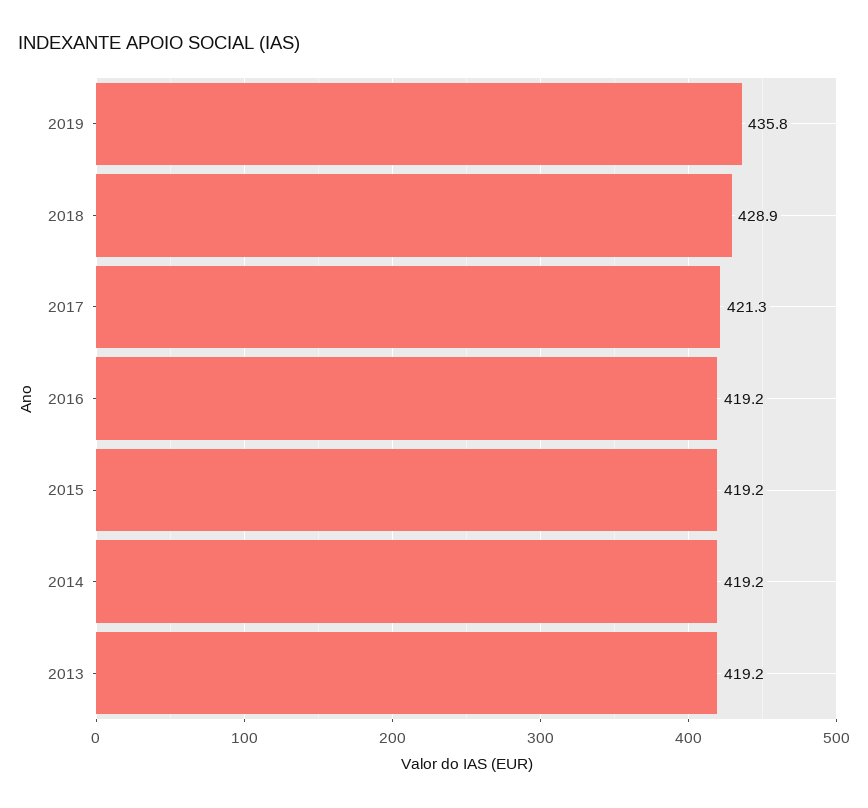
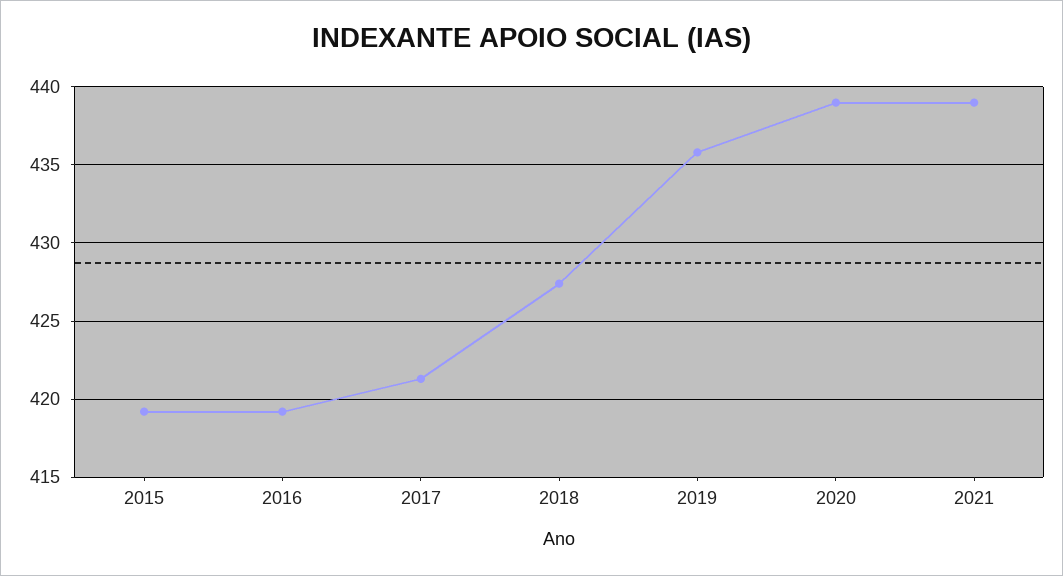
2018: 428.9 -> 427.5
2014: 419.2 -> none
2013: 419.2 -> none
2020: none -> 439
2021: none -> 439

